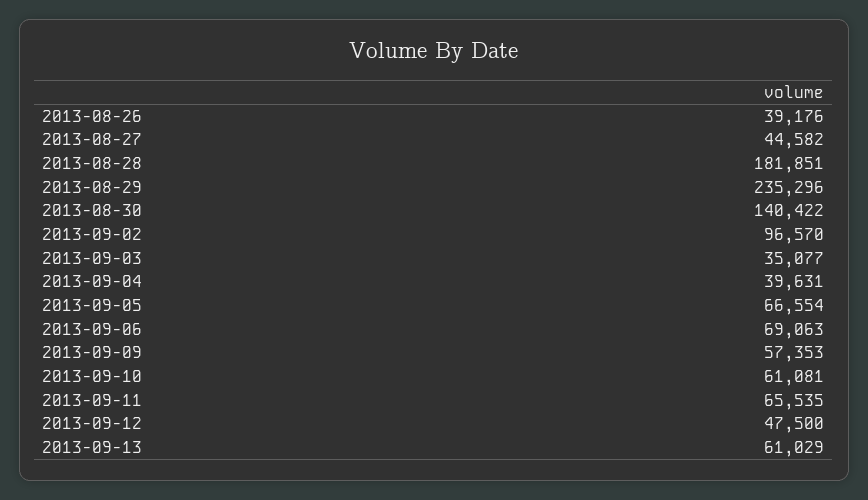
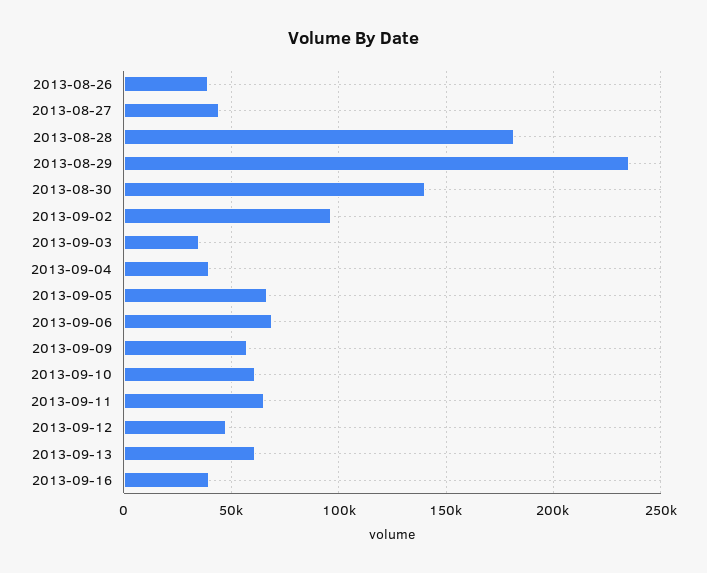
2013-09-16: none -> 40000

